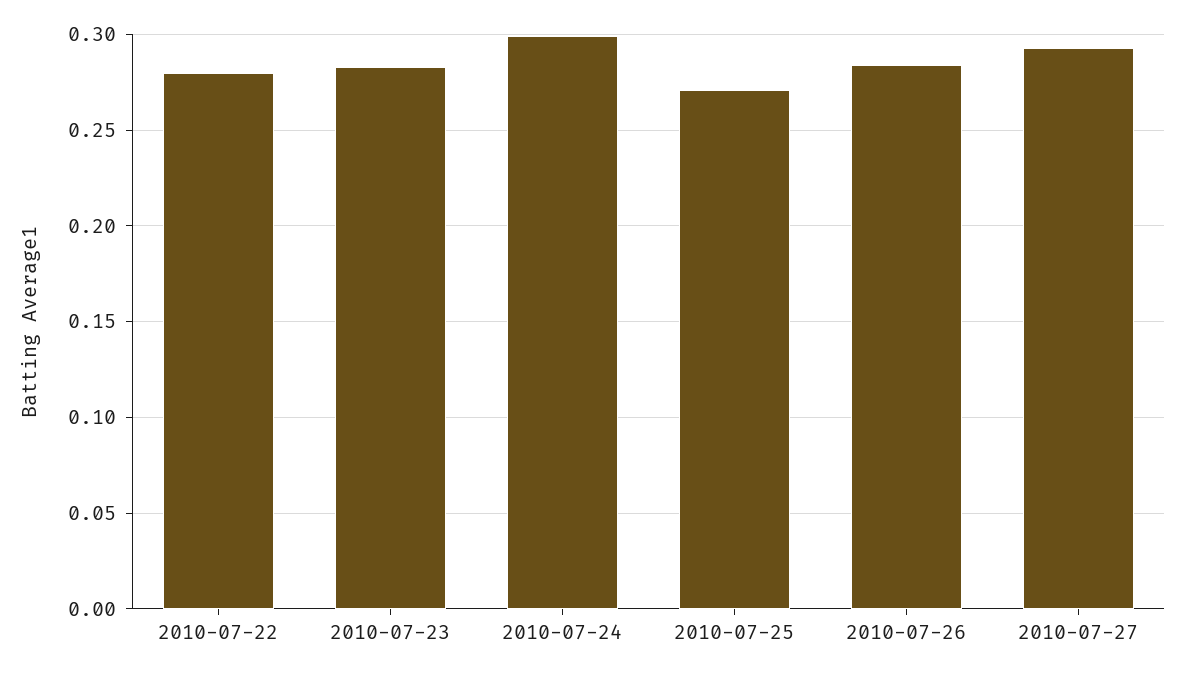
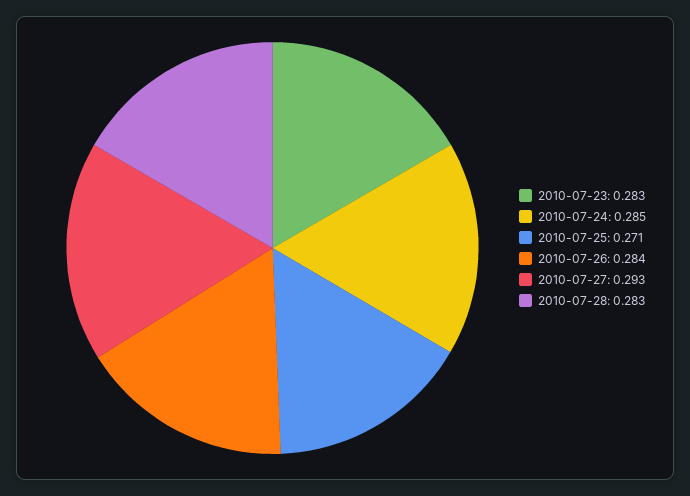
2010-07-22: 0.28 -> none
2010-07-24: 0.3 -> 0.285
2010-07-28: none -> 0.283

